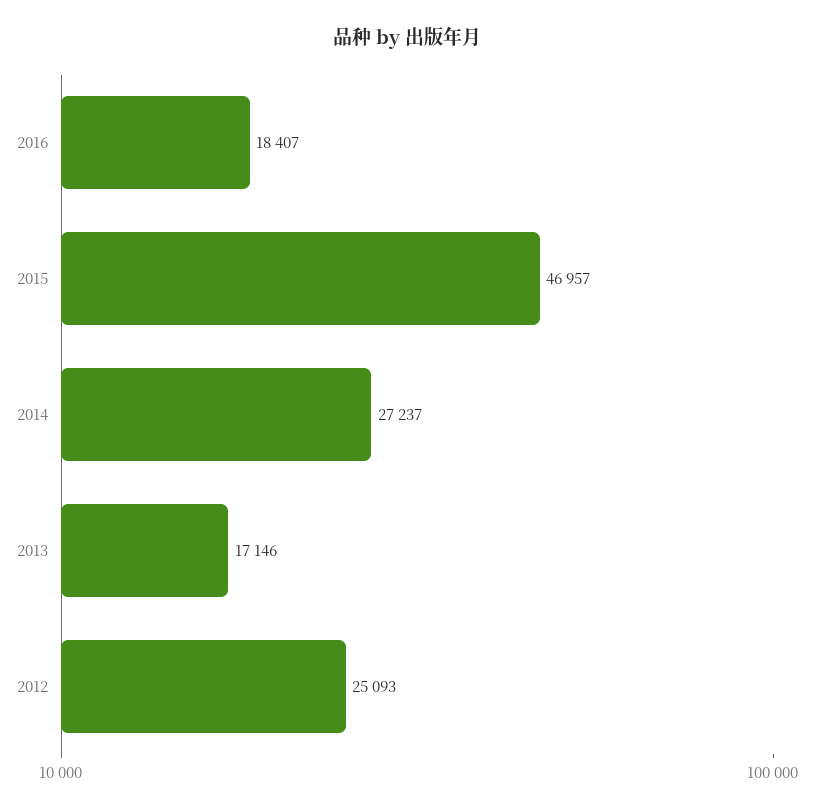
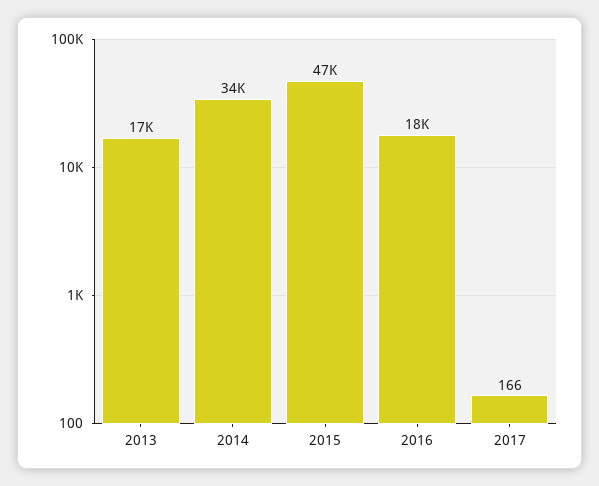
2014: 27237 -> 34000
2012: 25093 -> none
2017: none -> 166

